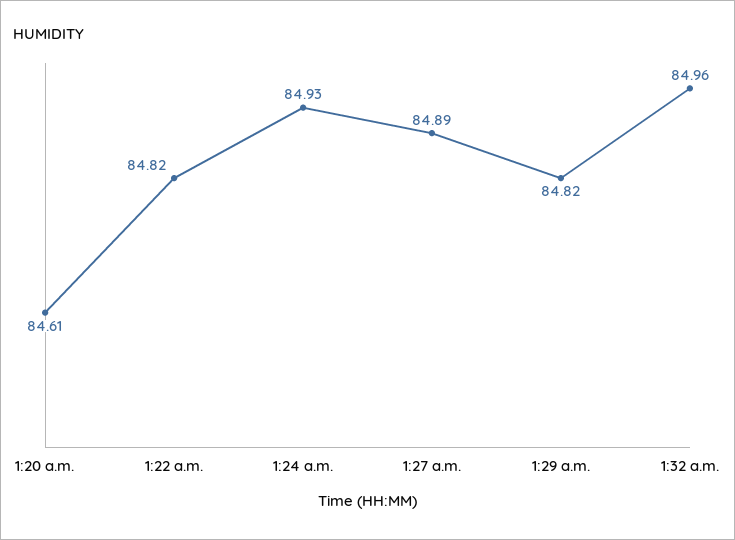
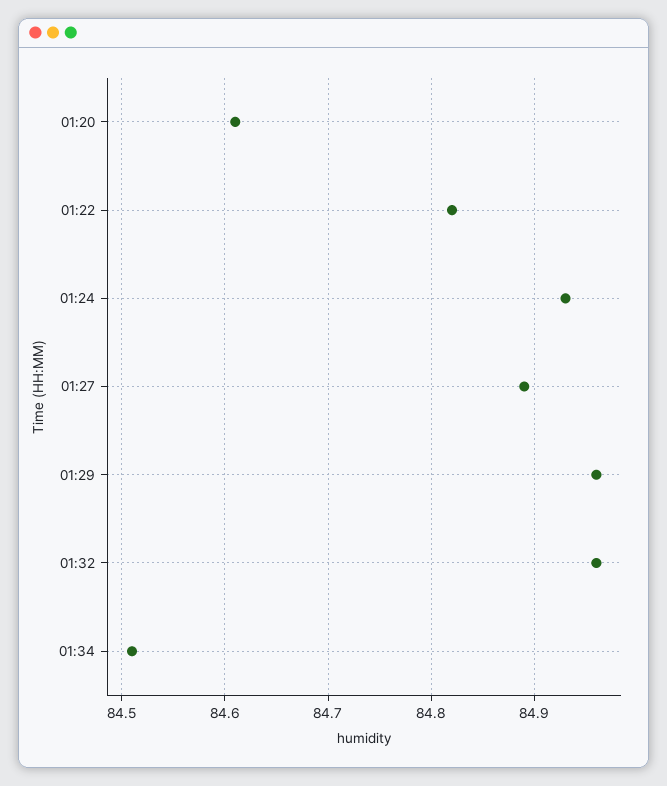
1:29 a.m.: 84.82 -> 84.96
01:34: none -> 84.51

